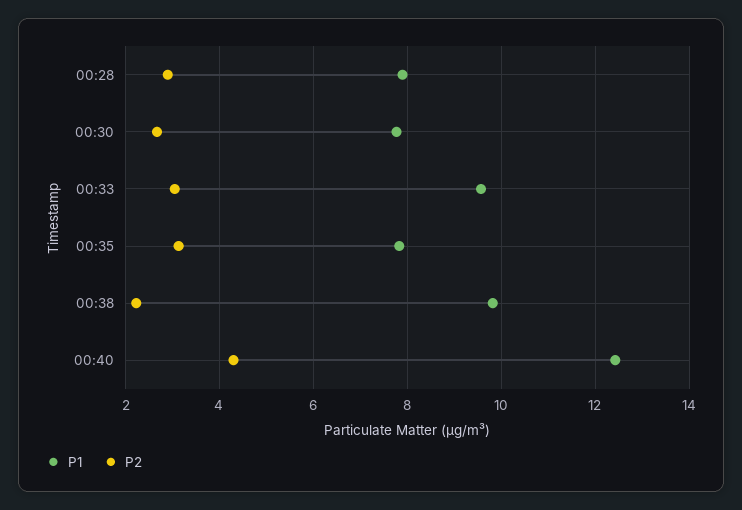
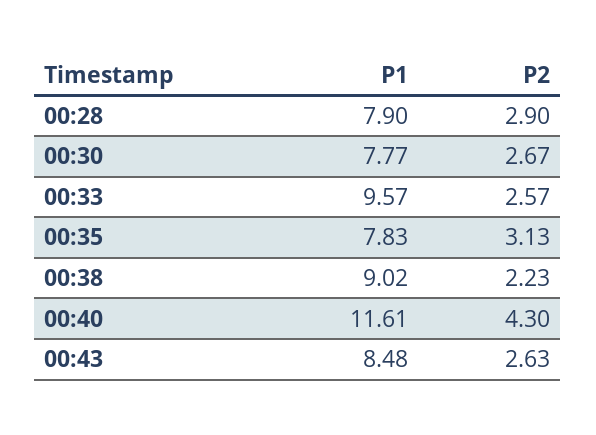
P2, 00:33: 3 -> 2.57
P1, 00:38: 9.8 -> 9.02
P1, 00:40: 12.4 -> 11.61
P1, 00:43: none -> 8.48
P2, 00:43: none -> 2.63

